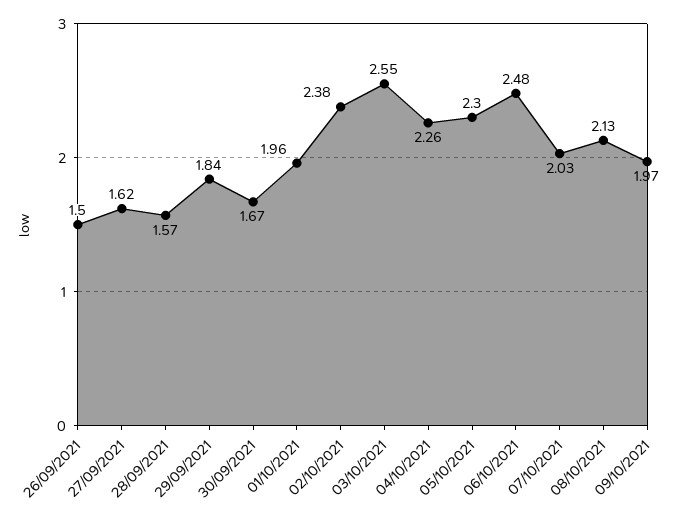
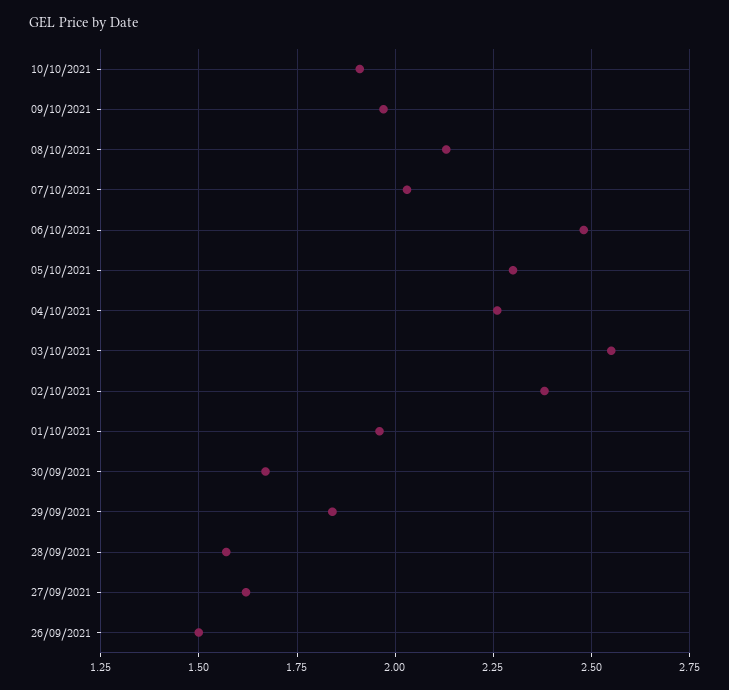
10/10/2021: none -> 1.9

